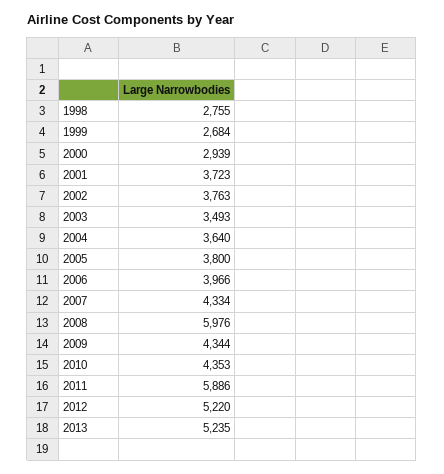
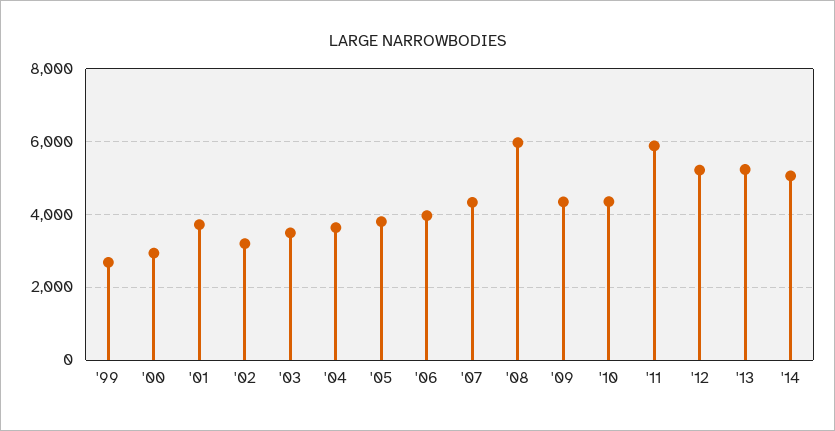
1998: 2755 -> none
2002: 3763 -> 3200
'14: none -> 5000

